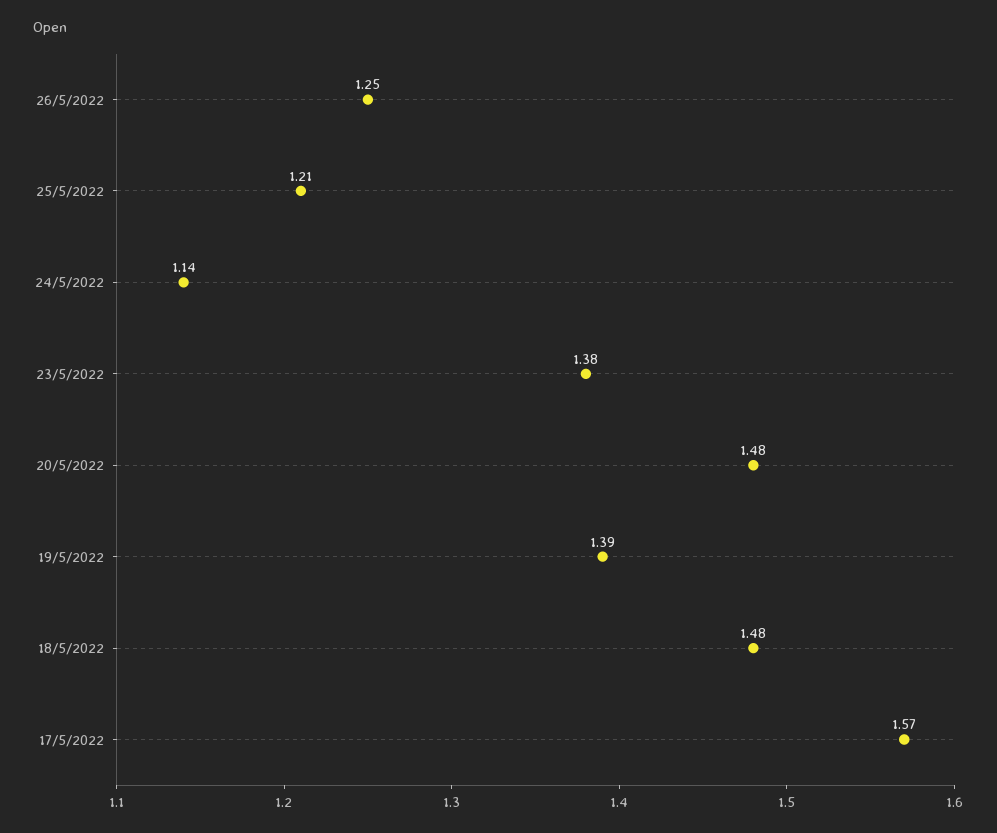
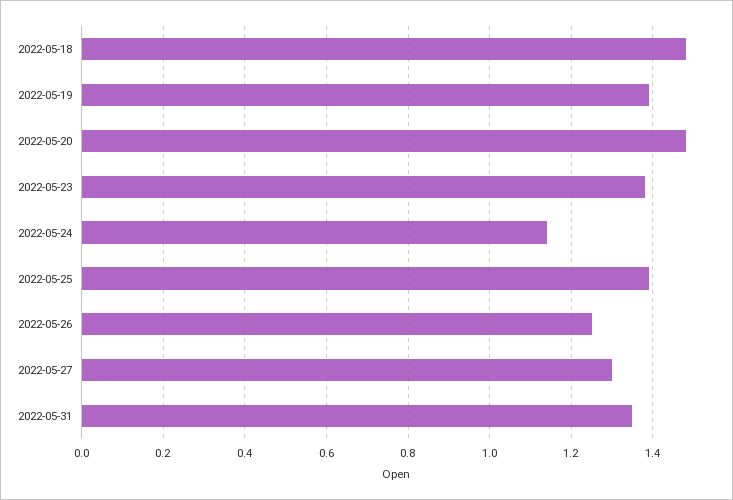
25/5/2022: 1.21 -> 1.4
17/5/2022: 1.57 -> none
2022-05-27: none -> 1.3
2022-05-31: none -> 1.35

